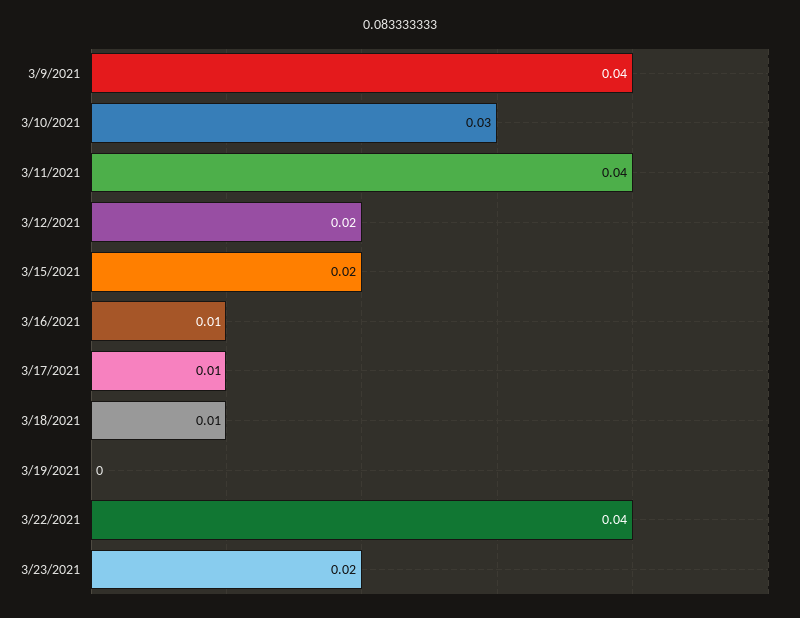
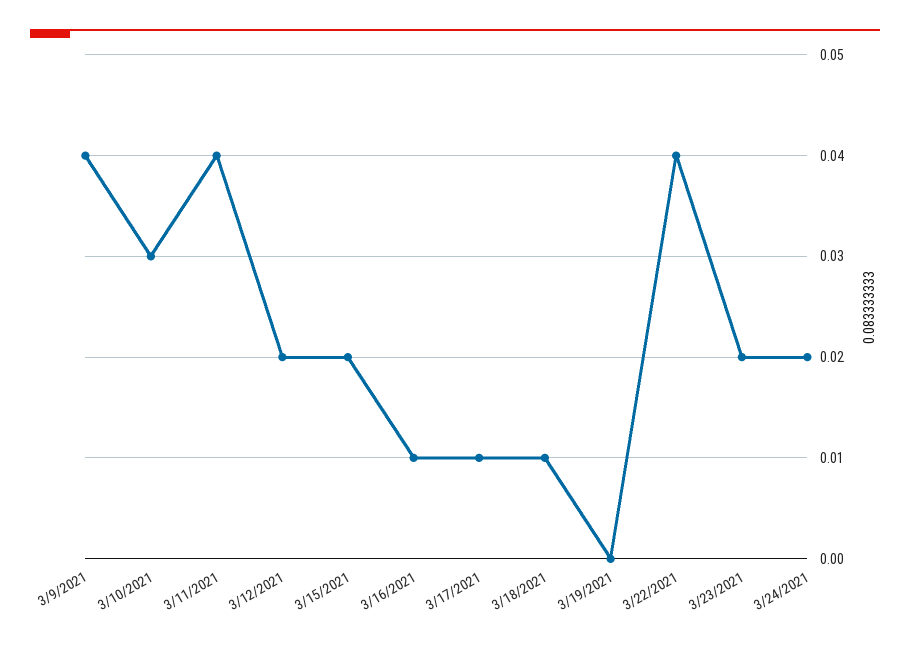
3/24/2021: none -> 0.02

